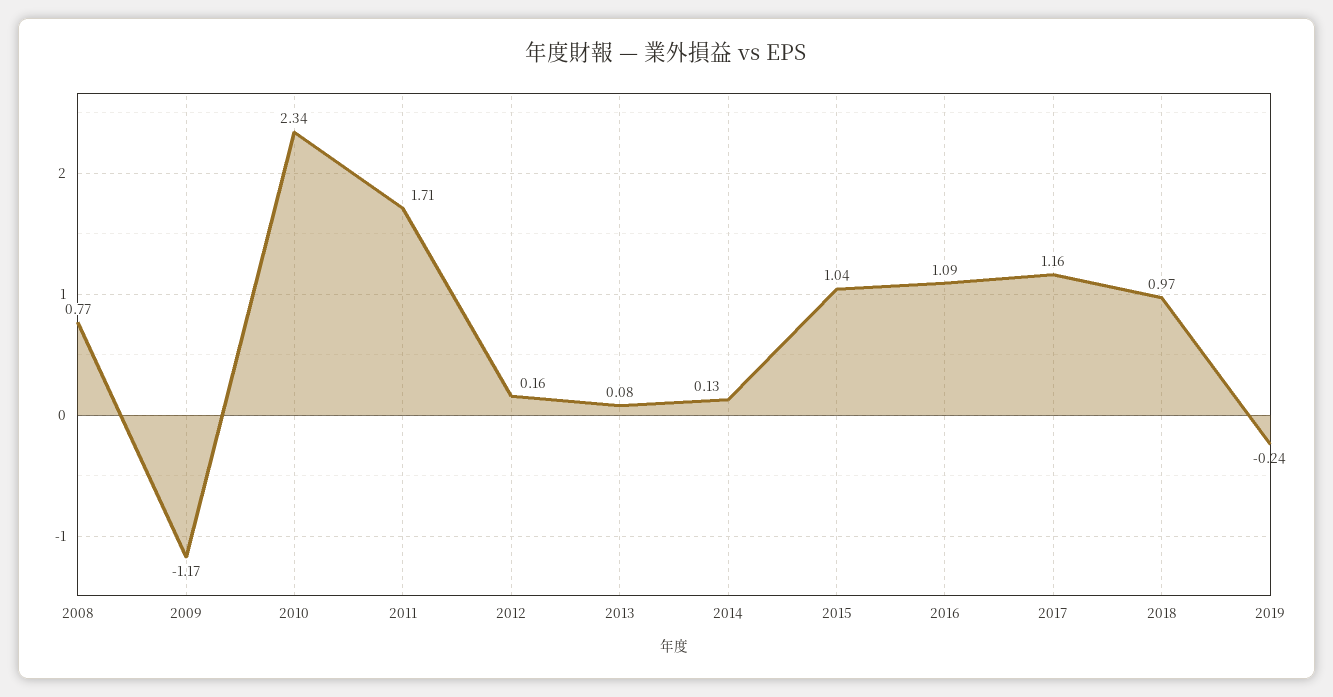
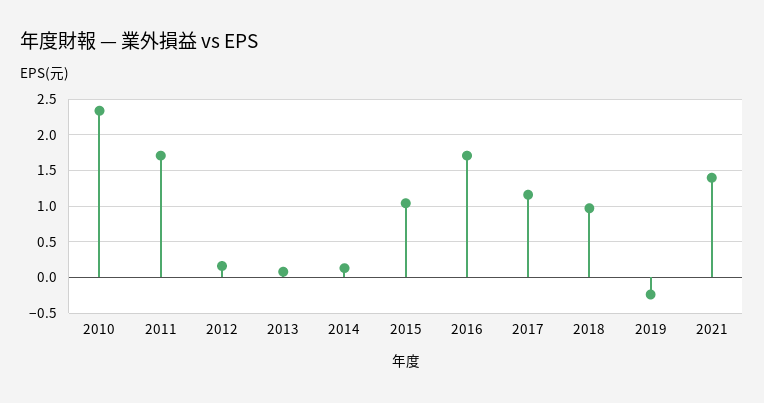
2008: 0.77 -> none
2009: -1.17 -> none
2016: 1.09 -> 1.7
2021: none -> 1.4

